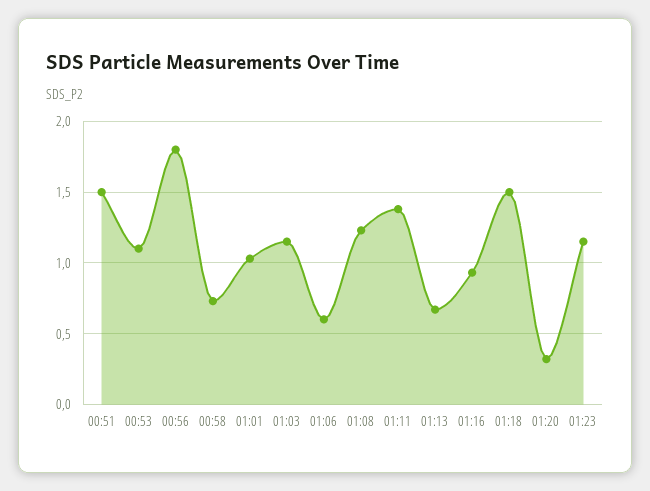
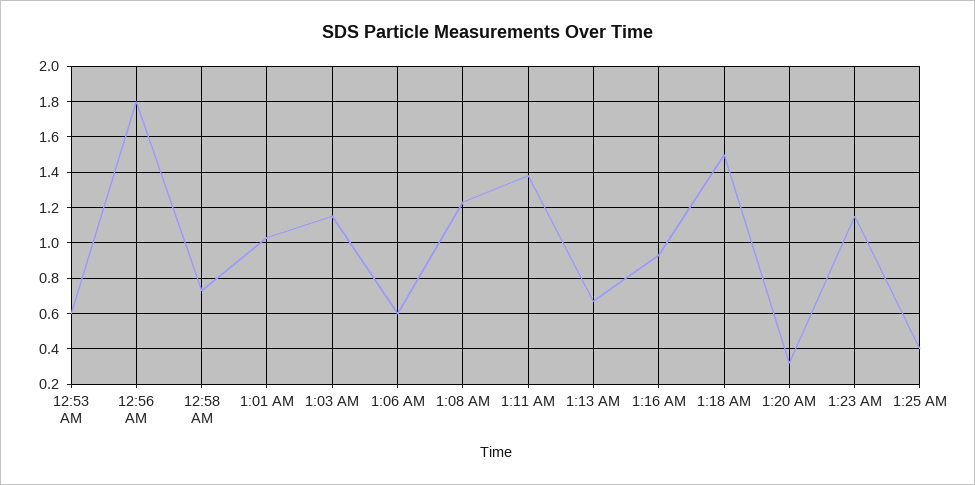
00:51: 1.5 -> none
00:53: 1.1 -> 0.6
1:25 AM: none -> 0.4

